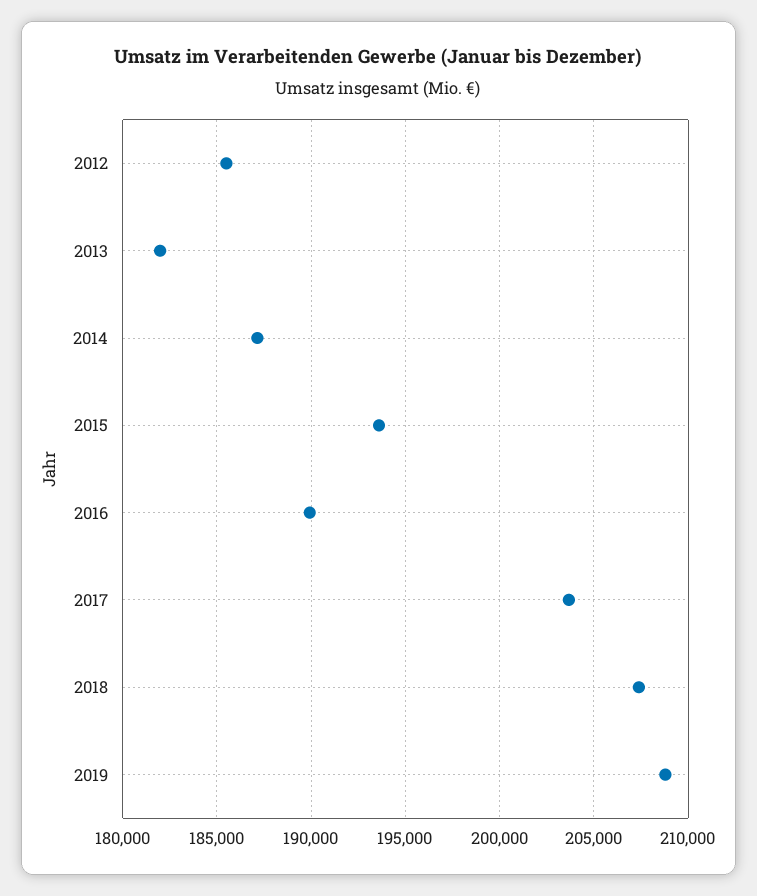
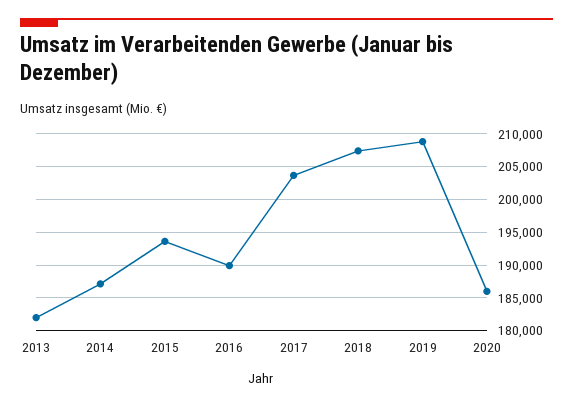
2012: 185500 -> none
2020: none -> 186000

